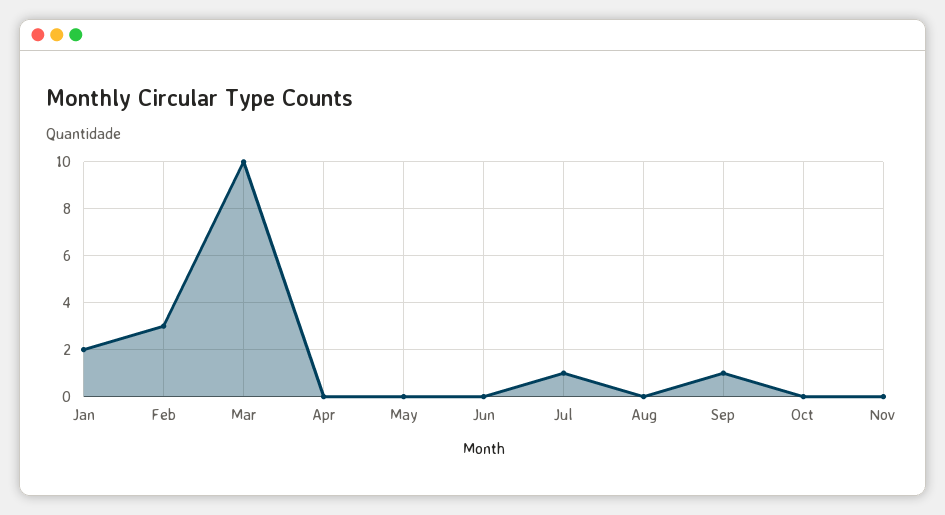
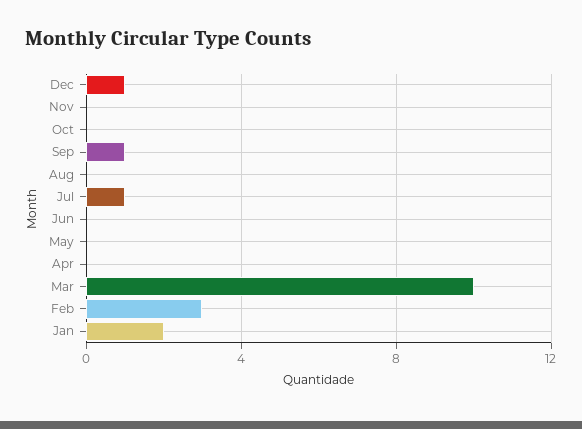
Dec: none -> 1

